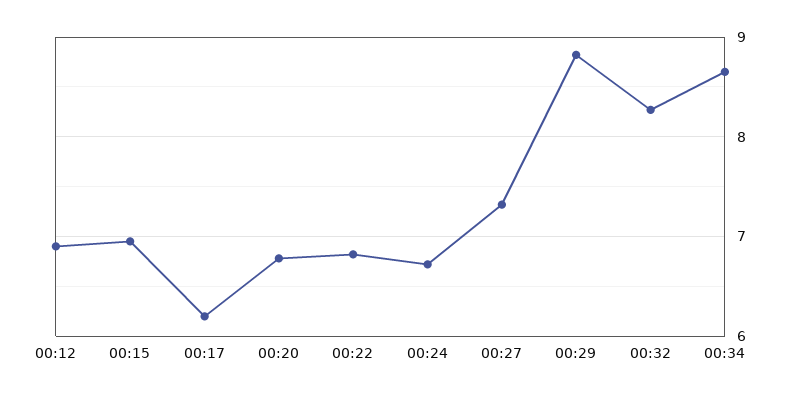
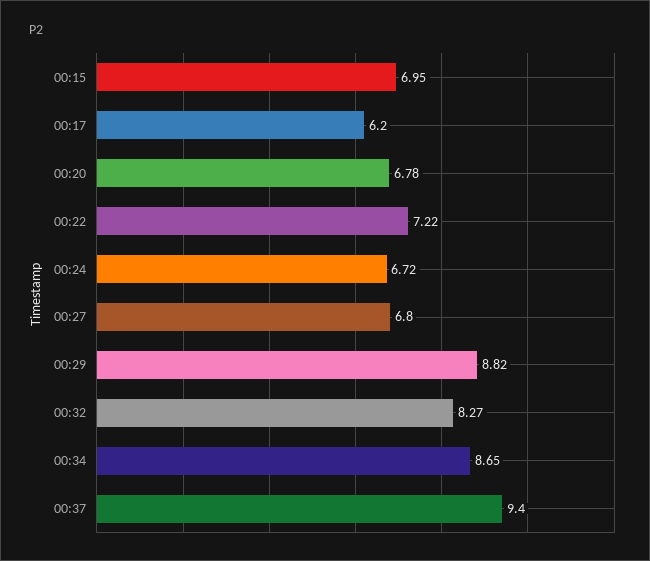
00:12: 6.9 -> none
00:22: 6.8 -> 7.22
00:27: 7.3 -> 6.8
00:37: none -> 9.4

